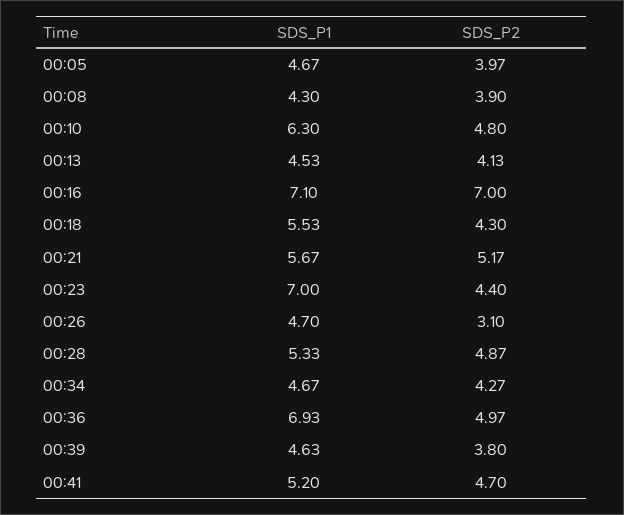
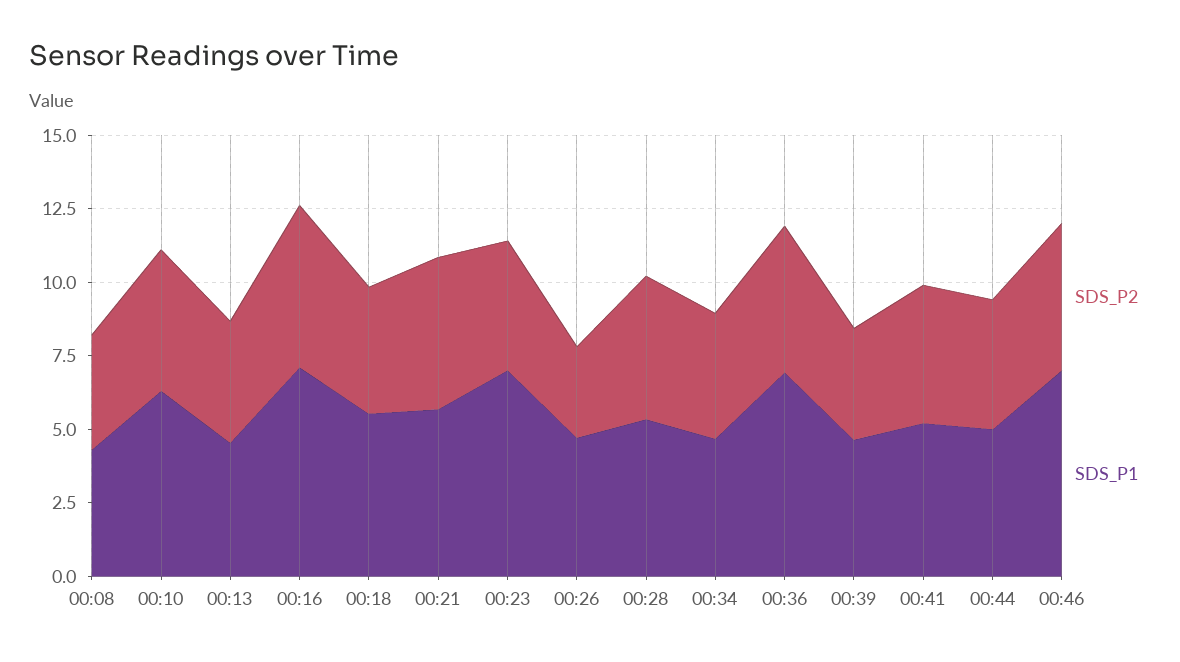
SDS_P1, 00:05: 4.67 -> none
SDS_P2, 00:05: 3.97 -> none
SDS_P2, 00:16: 7 -> 5.5
SDS_P2, 00:44: none -> 4.5
SDS_P1, 00:44: none -> 5
SDS_P2, 00:46: none -> 5
SDS_P1, 00:46: none -> 7

